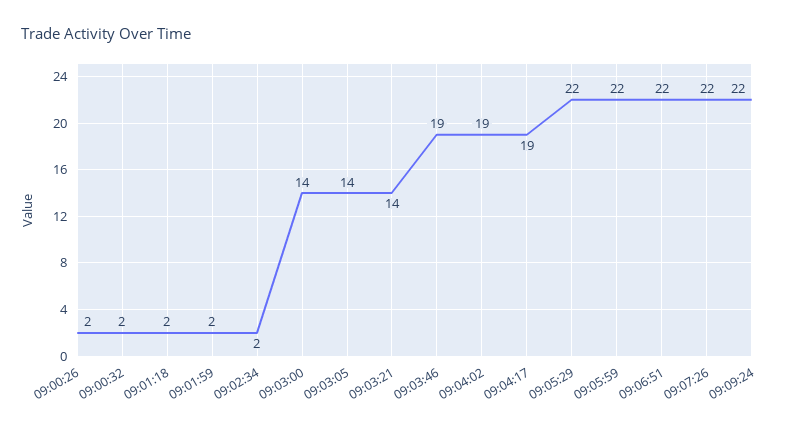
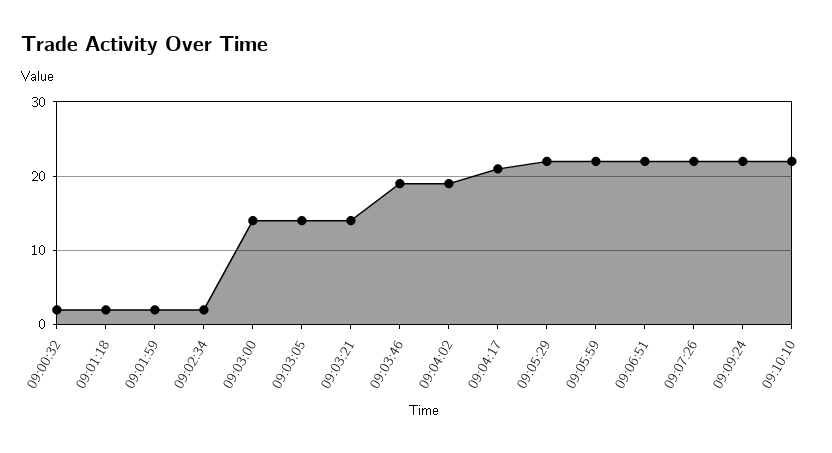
09:00:26: 2 -> none
09:04:17: 19 -> 21
09:10:10: none -> 22

